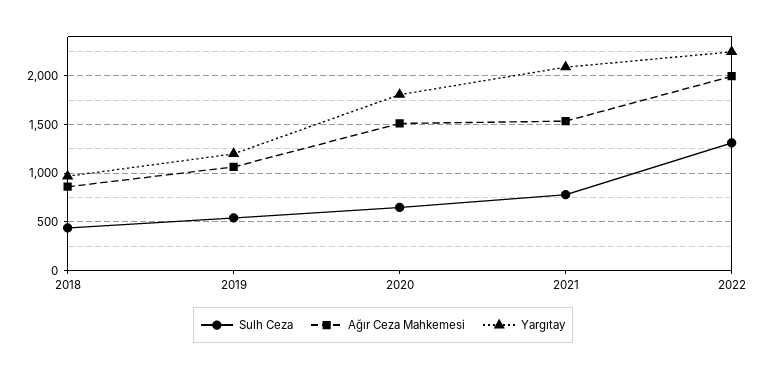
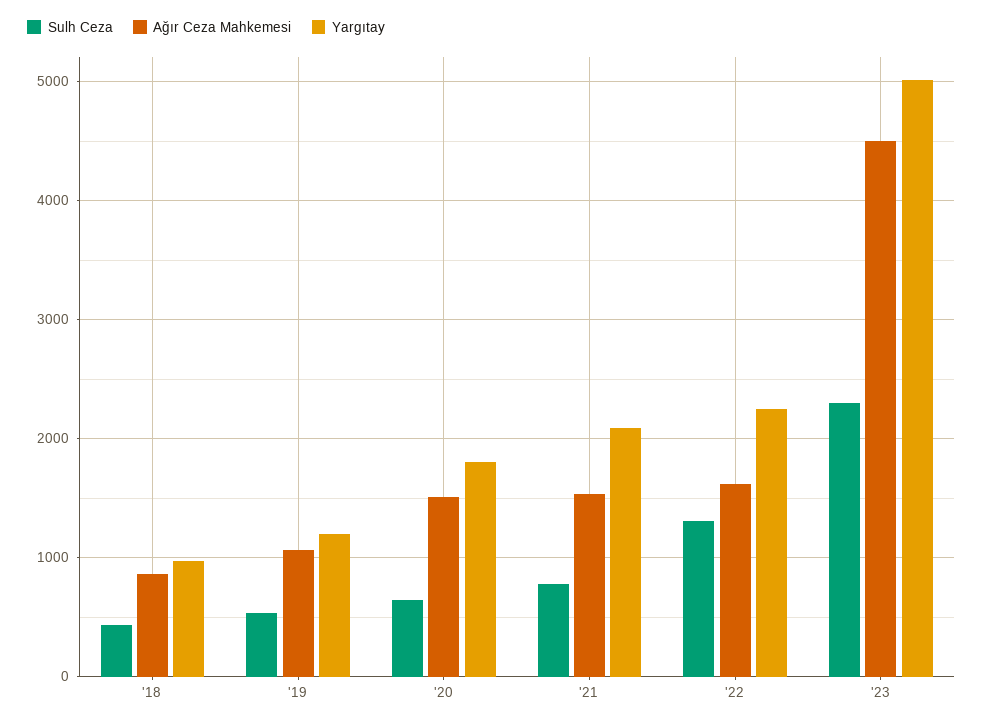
Ağır Ceza Mahkemesi, 2022: 2000 -> 1600
Sulh Ceza, '23: none -> 2300
Ağır Ceza Mahkemesi, '23: none -> 4500
Yargıtay, '23: none -> 5000

